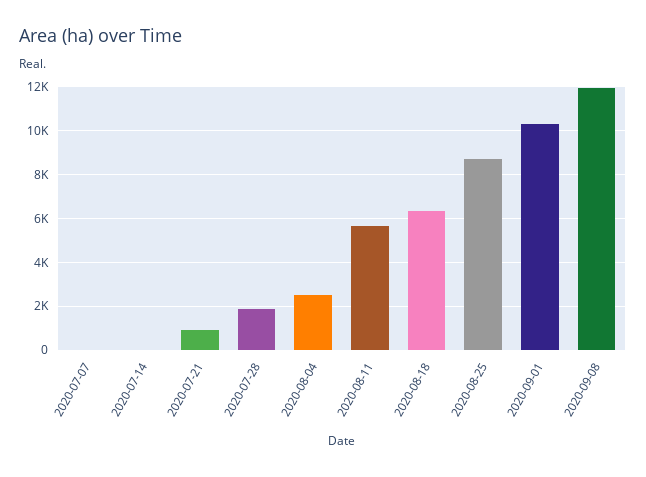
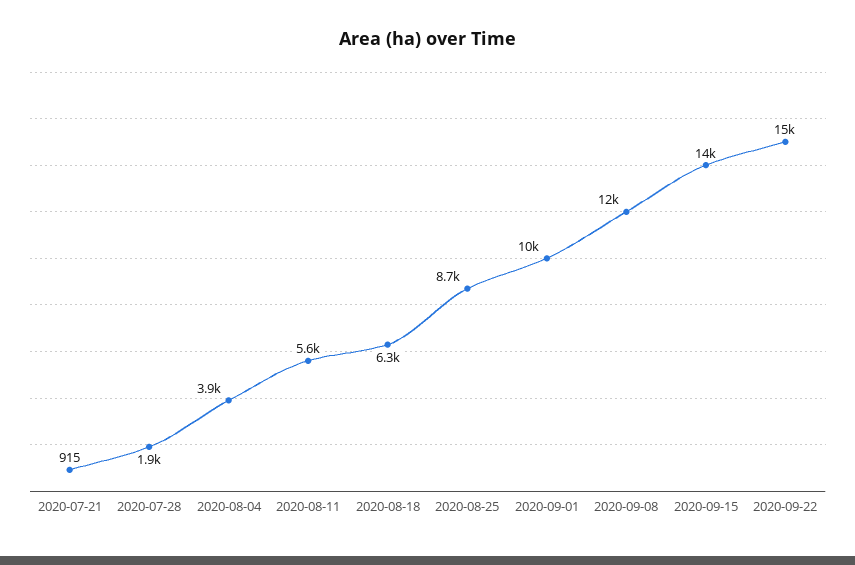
2020-07-07: 0 -> none
2020-07-14: 0 -> none
2020-08-04: 2500 -> 3900
2020-09-15: none -> 14000
2020-09-22: none -> 15000

